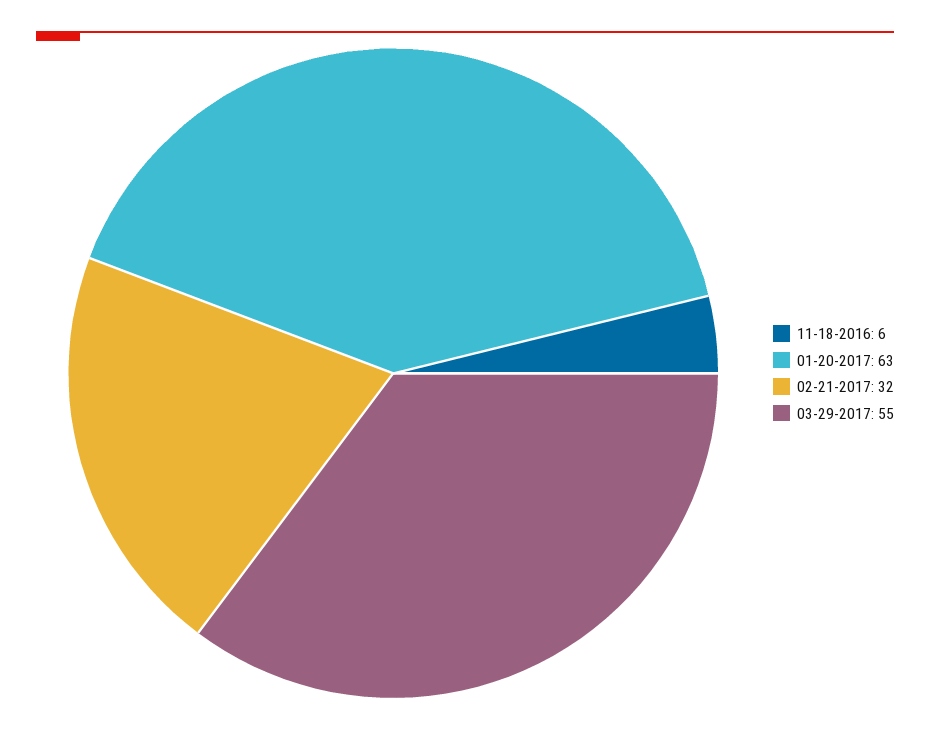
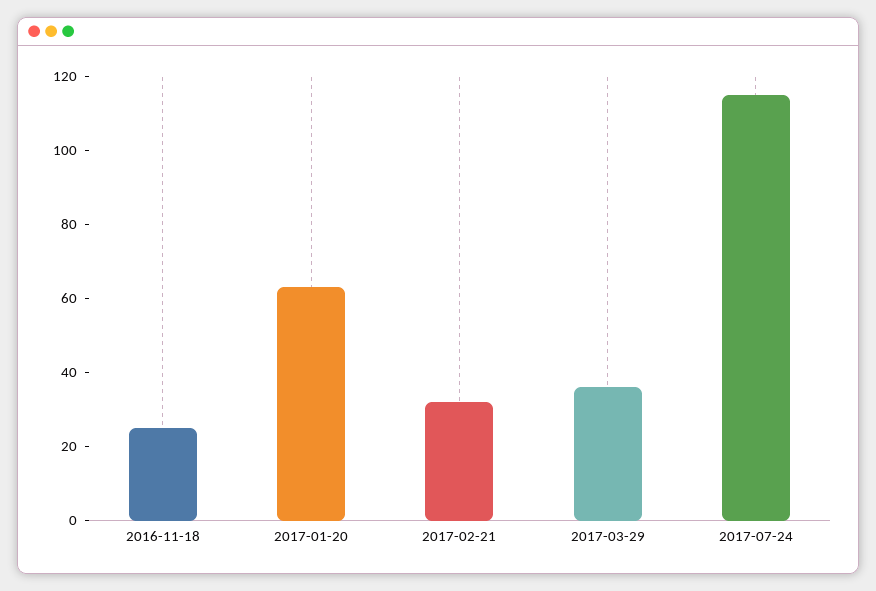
11-18-2016: 6 -> 25
03-29-2017: 55 -> 35
2017-07-24: none -> 115

